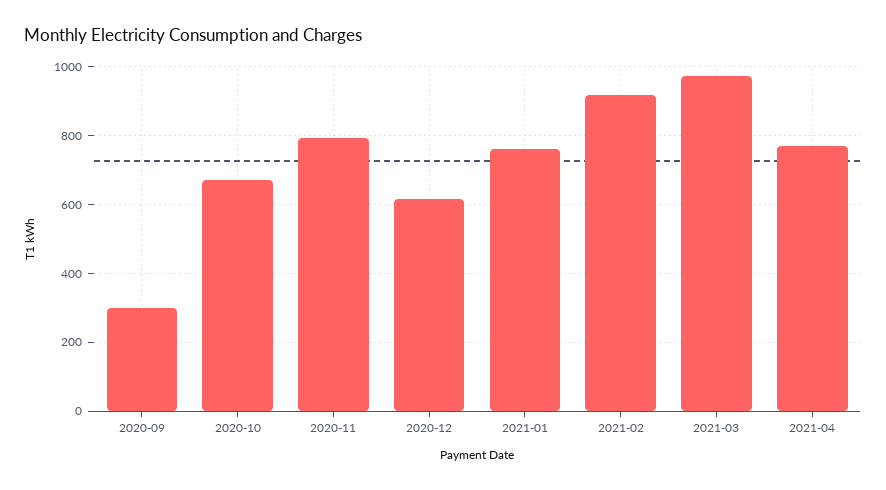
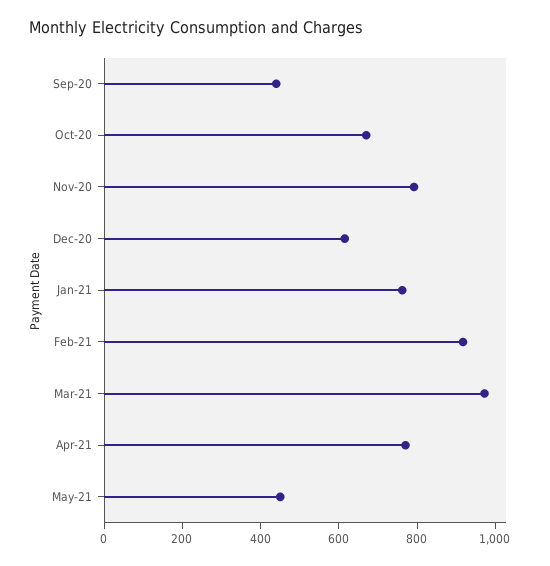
2020-09: 300 -> 450
May-21: none -> 450

